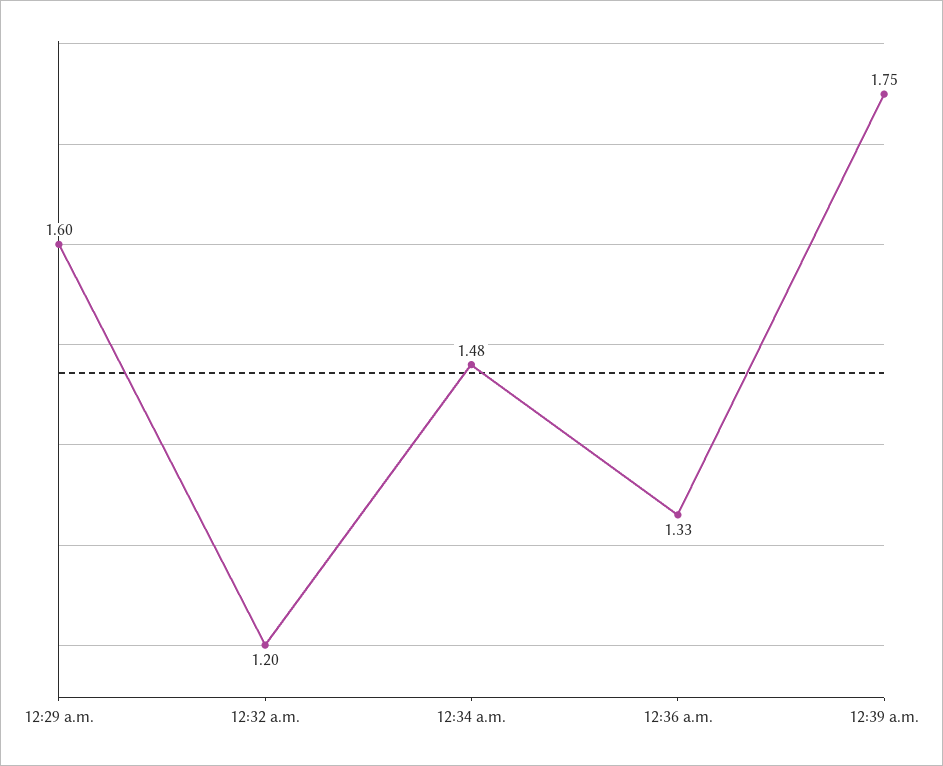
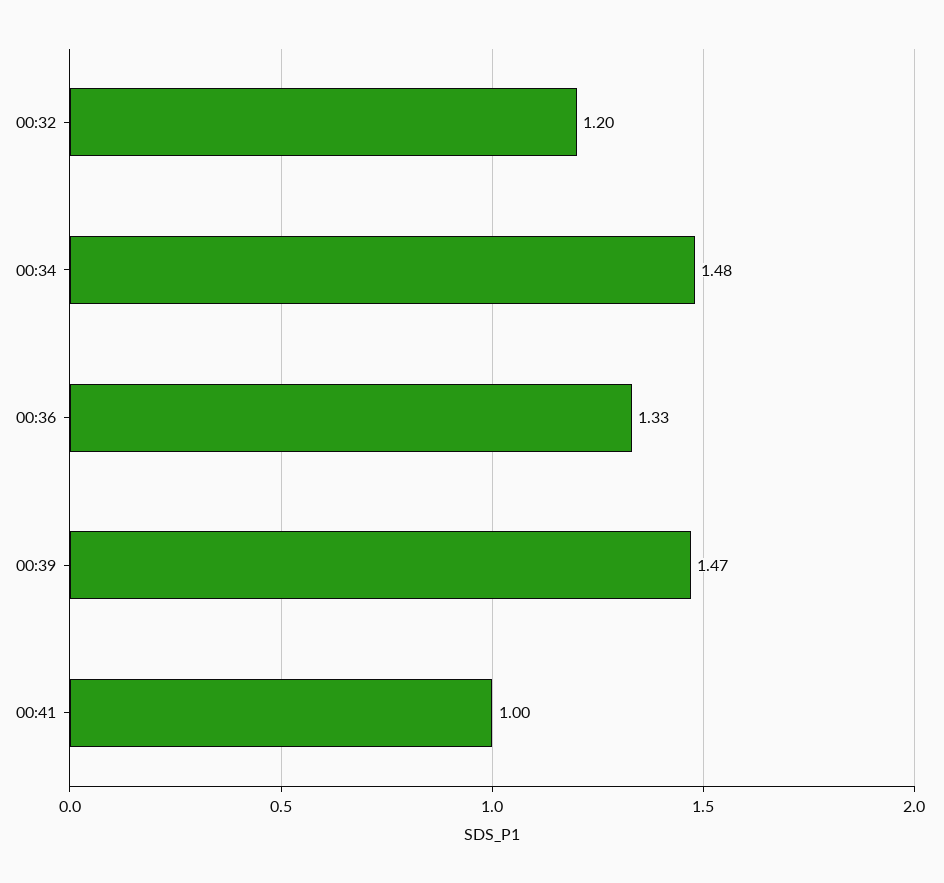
12:29 a.m.: 1.6 -> none
12:39 a.m.: 1.75 -> 1.47
00:41: none -> 1

